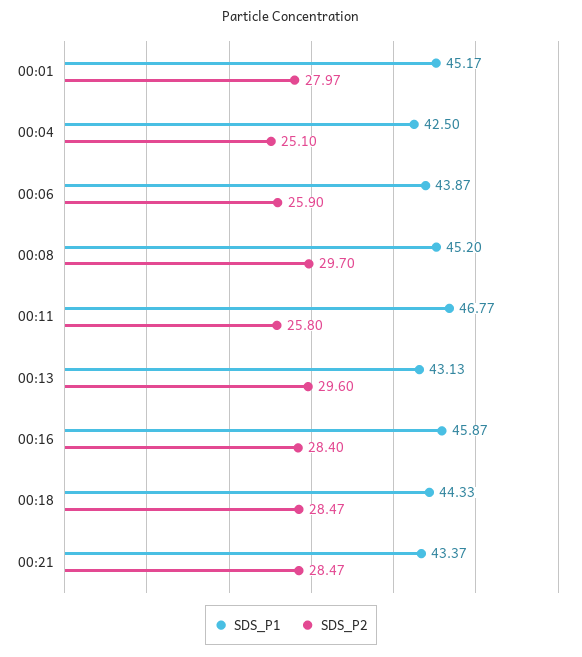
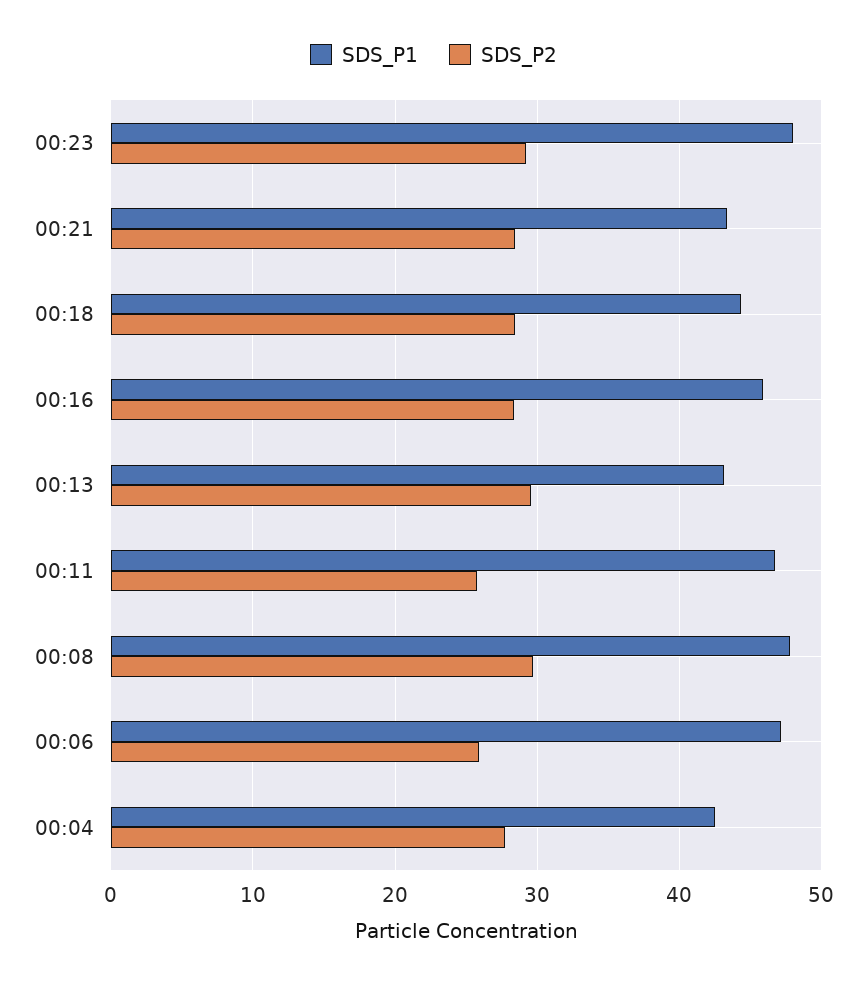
SDS_P1, 00:01: 45.17 -> none
SDS_P2, 00:01: 27.97 -> none
SDS_P2, 00:04: 25.1 -> 28
SDS_P1, 00:06: 43.87 -> 47
SDS_P1, 00:08: 45.2 -> 48
SDS_P1, 00:23: none -> 48
SDS_P2, 00:23: none -> 29

